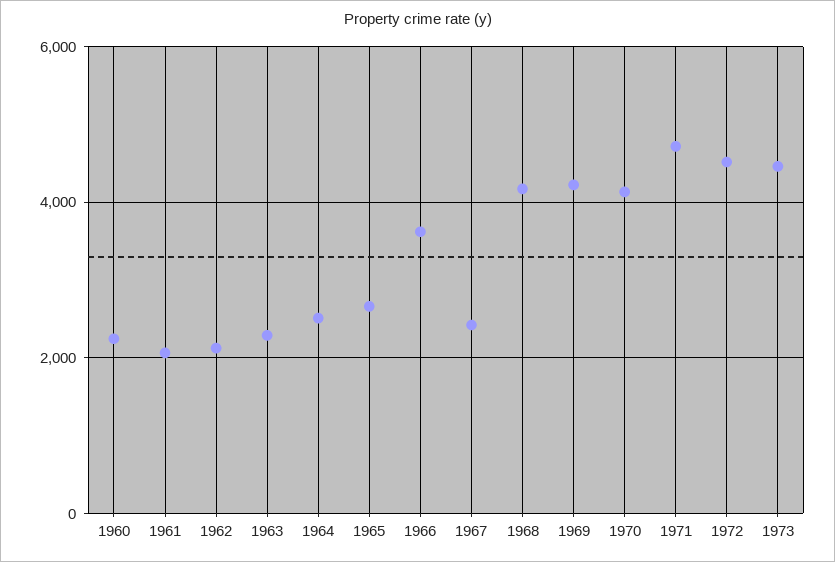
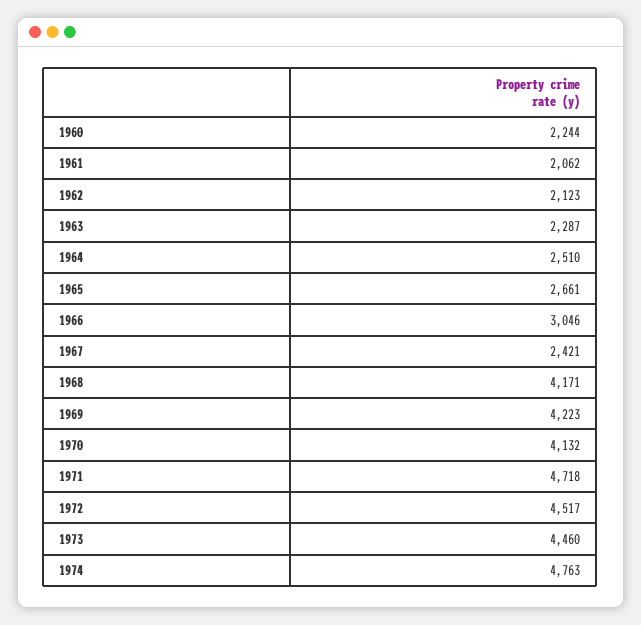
1966: 3600 -> 3046
1974: none -> 4763

